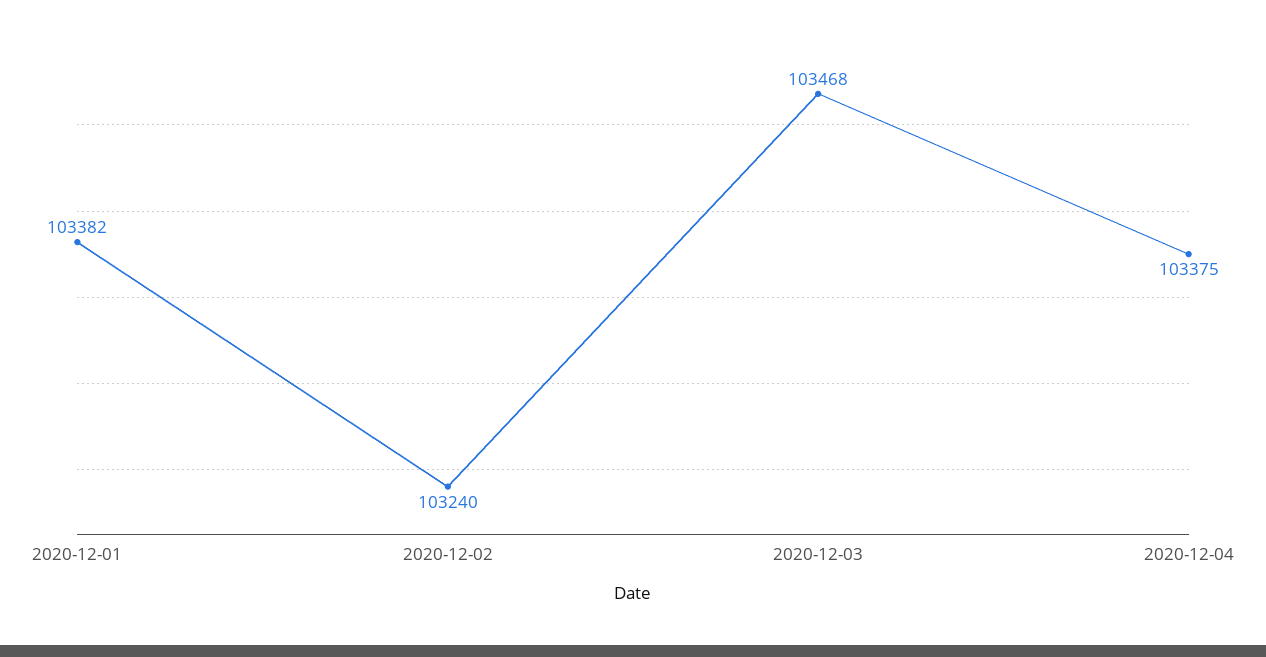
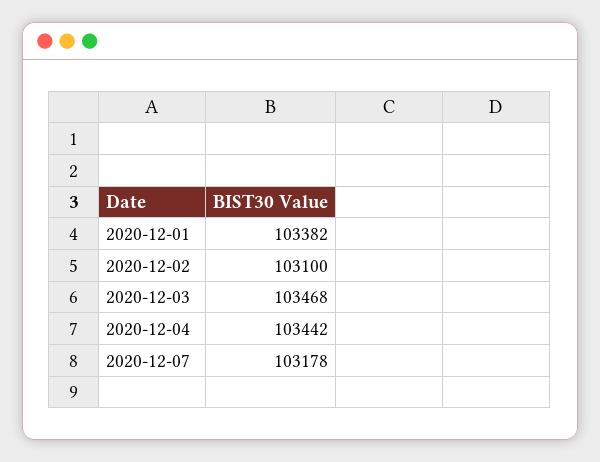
2020-12-02: 103240 -> 103100
2020-12-04: 103375 -> 103442
2020-12-07: none -> 103178

